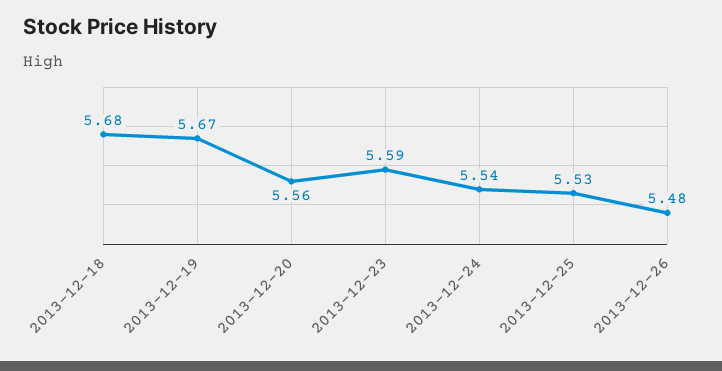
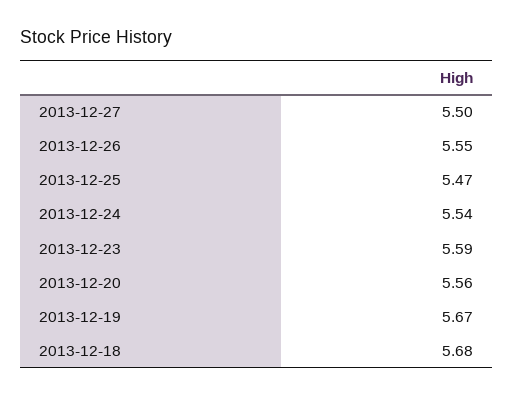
2013-12-25: 5.53 -> 5.47
2013-12-26: 5.48 -> 5.55
2013-12-27: none -> 5.5

